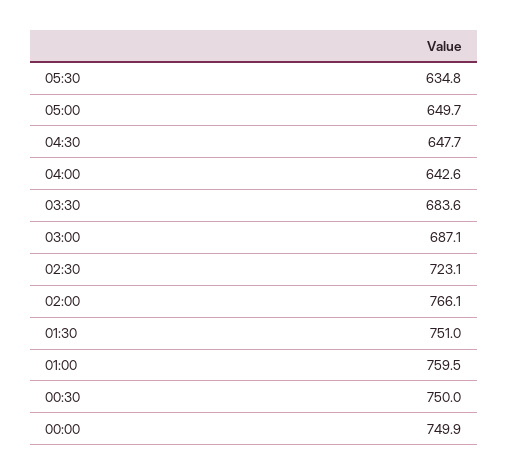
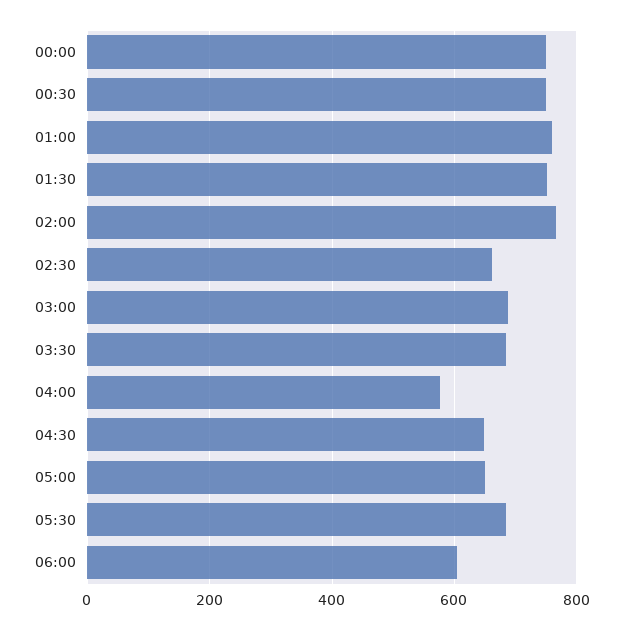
05:30: 634.8 -> 680
04:00: 642.6 -> 580
02:30: 723.1 -> 660
06:00: none -> 600

